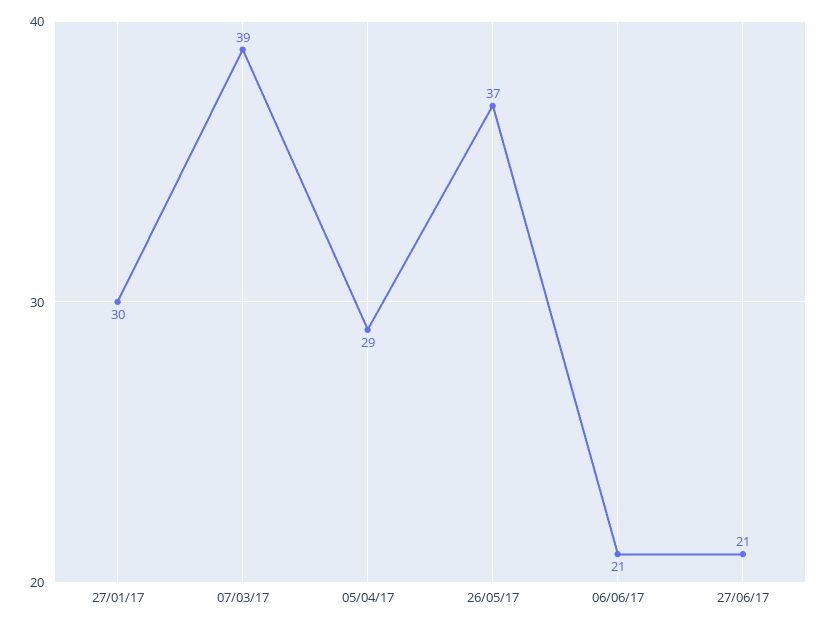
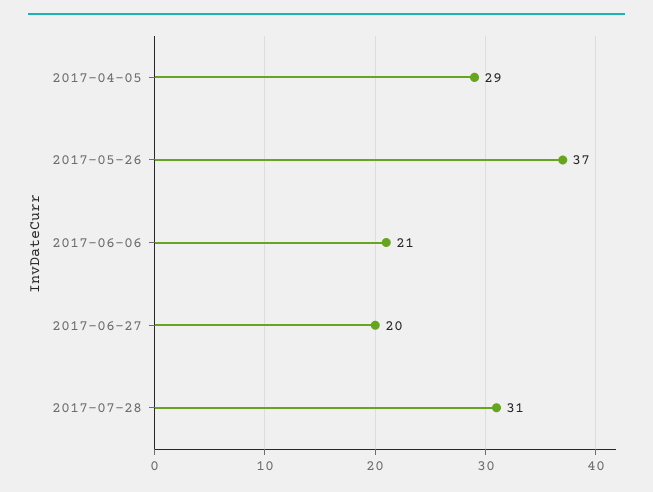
27/01/17: 30 -> none
07/03/17: 39 -> none
27/06/17: 21 -> 20
2017-07-28: none -> 31

